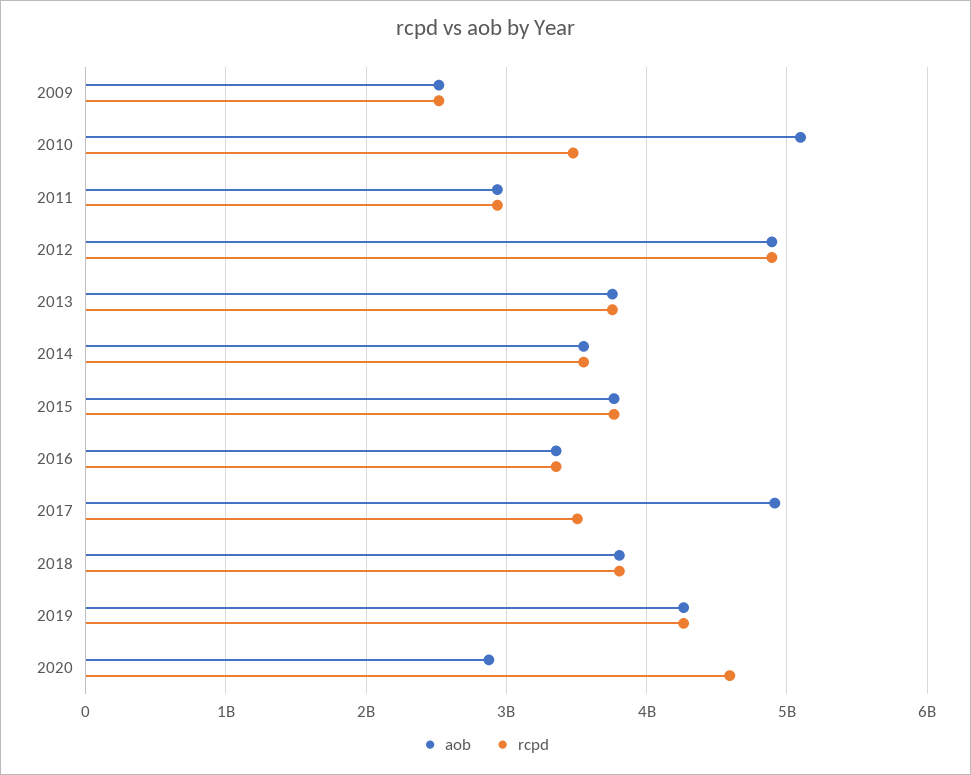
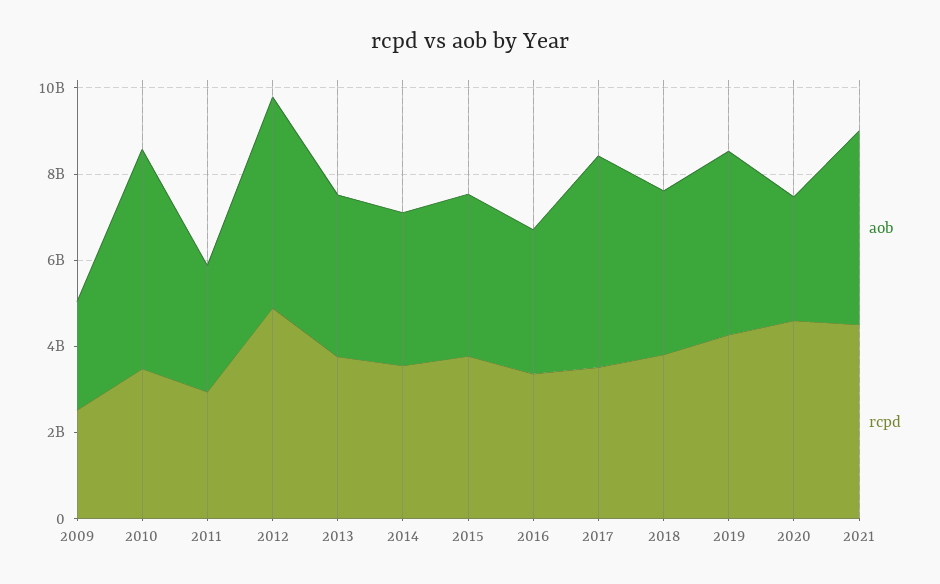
aob, 2021: none -> 4500000000
rcpd, 2021: none -> 4500000000

